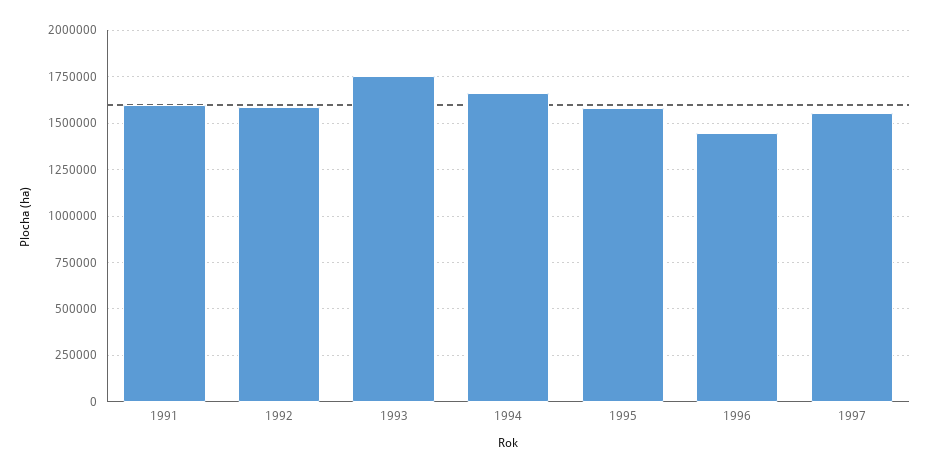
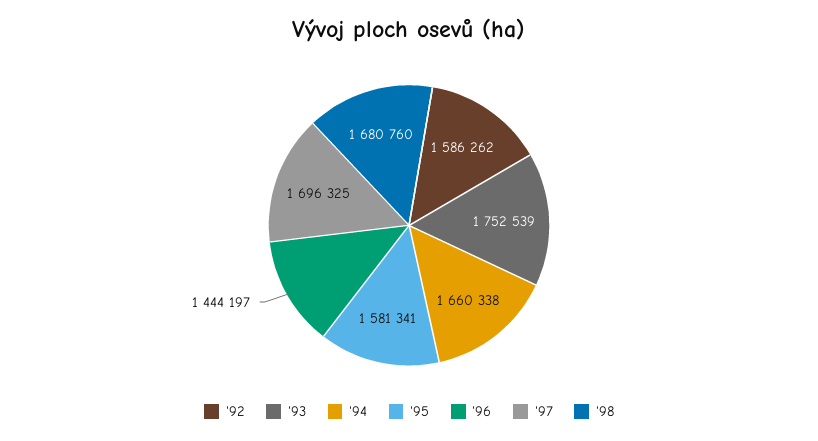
1991: 1600000 -> none
1997: 1550000 -> 1696325
'98: none -> 1680760

